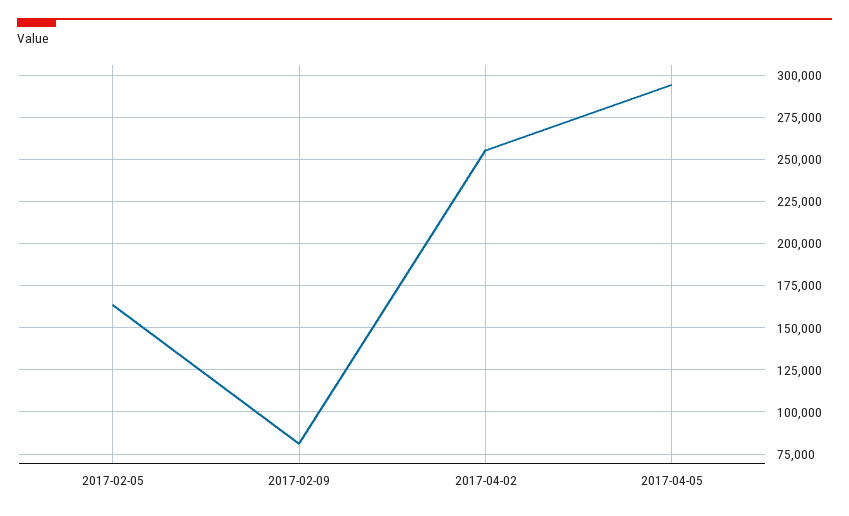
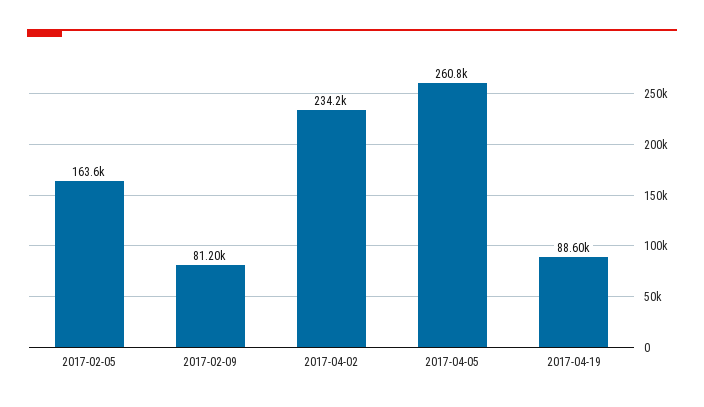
2017-04-02: 255000 -> 234200
2017-04-05: 295000 -> 260800
2017-04-19: none -> 88600

